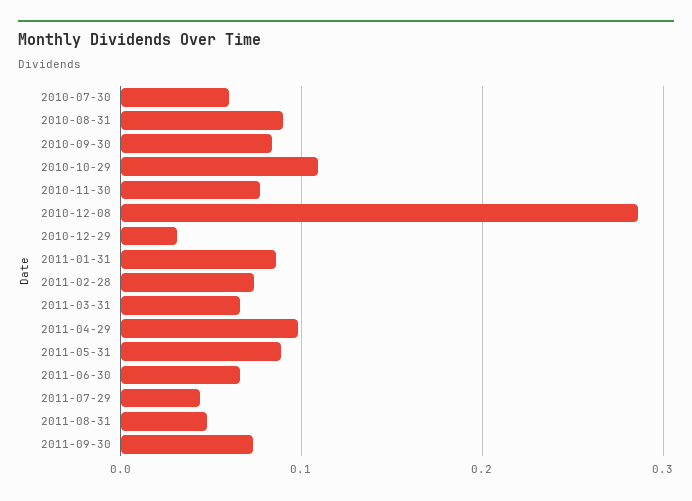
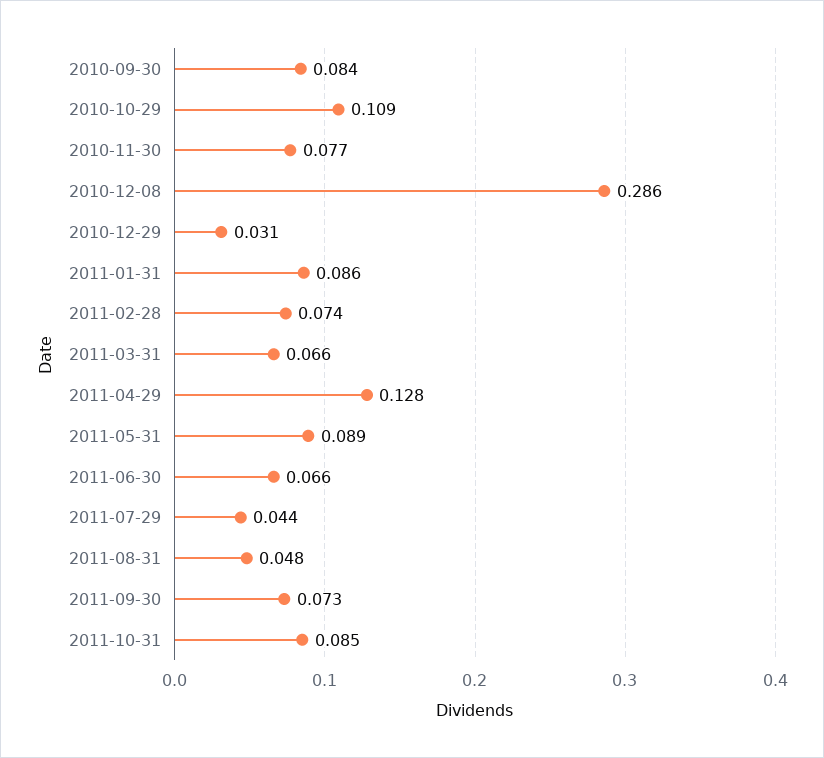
2010-07-30: 0.06 -> none
2010-08-31: 0.09 -> none
2011-04-29: 0.1 -> 0.128
2011-10-31: none -> 0.085

